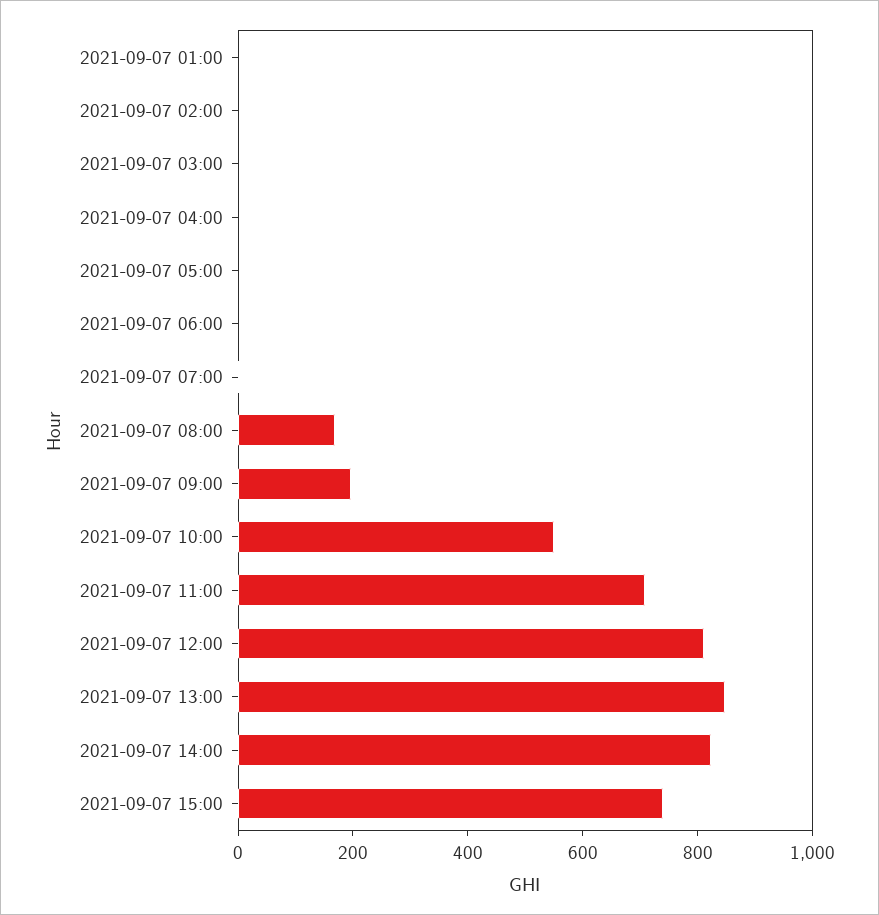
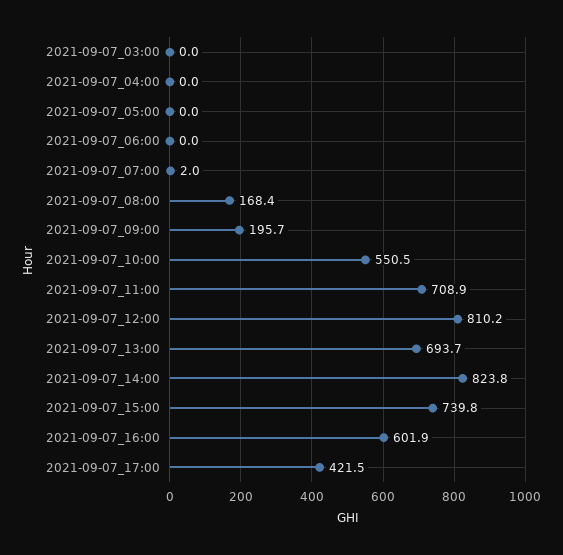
2021-09-07 01:00: 0 -> none
2021-09-07 02:00: 0 -> none
2021-09-07 13:00: 850 -> 693.7
2021-09-07_16:00: none -> 601.9
2021-09-07_17:00: none -> 421.5

